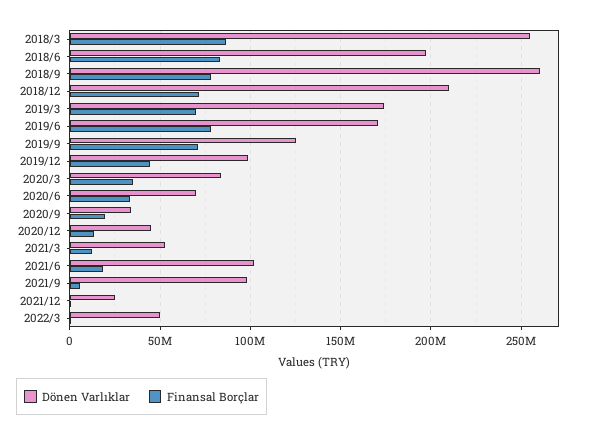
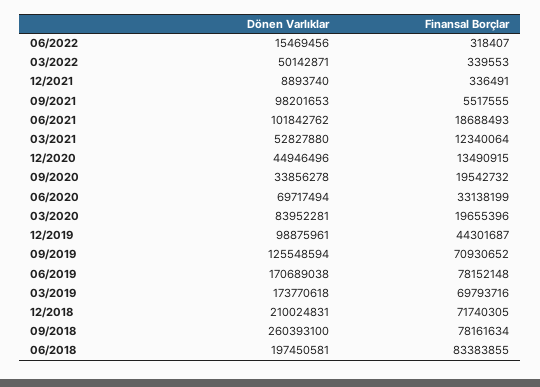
Dönen Varlıklar, 2018/3: 255000000 -> none
Finansal Borçlar, 2018/3: 85000000 -> none
Finansal Borçlar, 2020/3: 35000000 -> 19655396
Dönen Varlıklar, 2021/12: 25000000 -> 8893740
Dönen Varlıklar, 06/2022: none -> 15469456
Finansal Borçlar, 06/2022: none -> 318407

